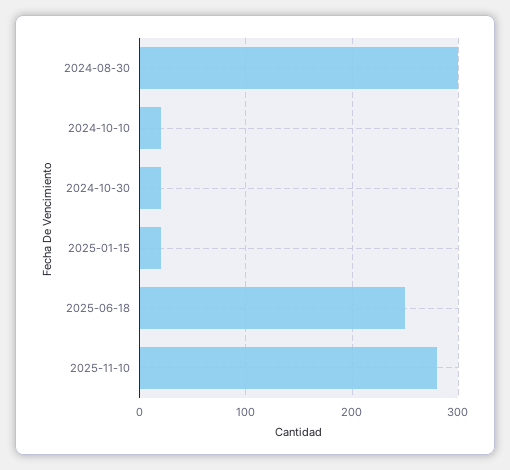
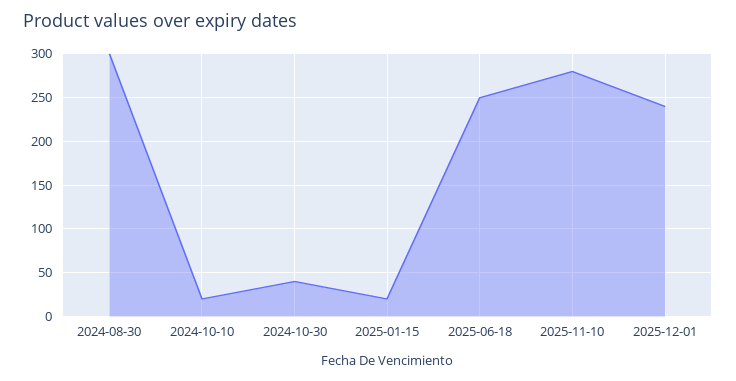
2024-10-30: 20 -> 40
2025-12-01: none -> 240

